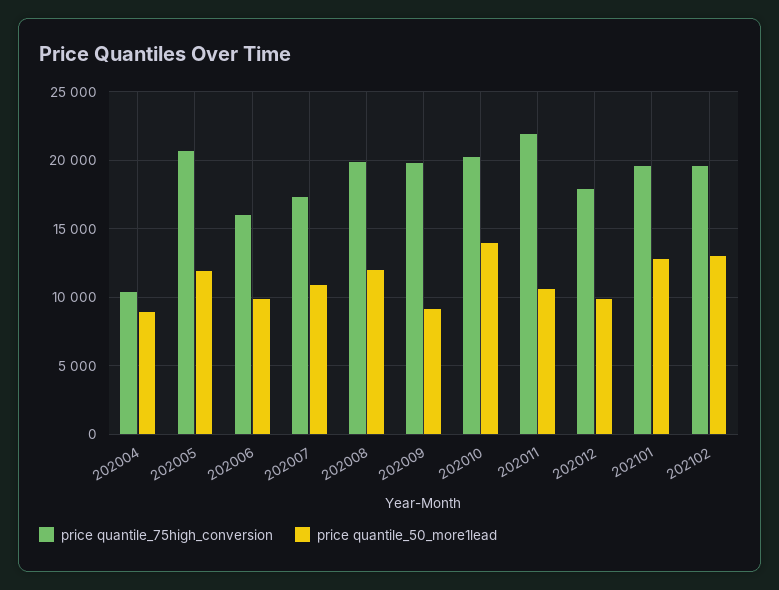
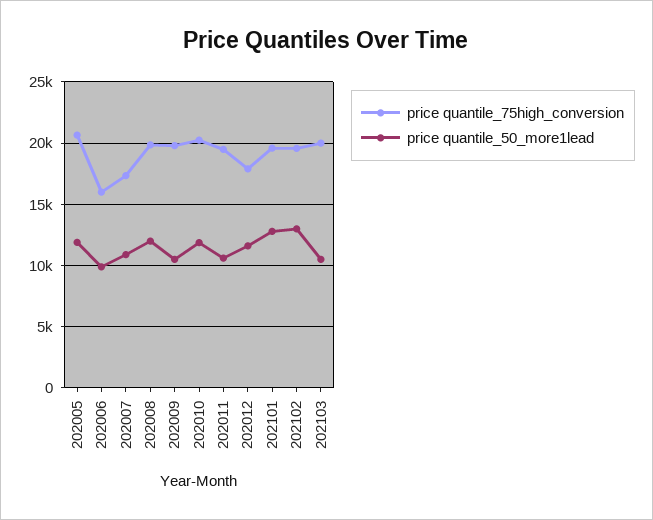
price quantile_75high_conversion, 202004: 10500 -> none
price quantile_50_more1lead, 202004: 9000 -> none
price quantile_50_more1lead, 202009: 9000 -> 10500
price quantile_50_more1lead, 202010: 14000 -> 12000
price quantile_75high_conversion, 202011: 22000 -> 19500
price quantile_50_more1lead, 202012: 10000 -> 11500
price quantile_75high_conversion, 202103: none -> 20000
price quantile_50_more1lead, 202103: none -> 10500

